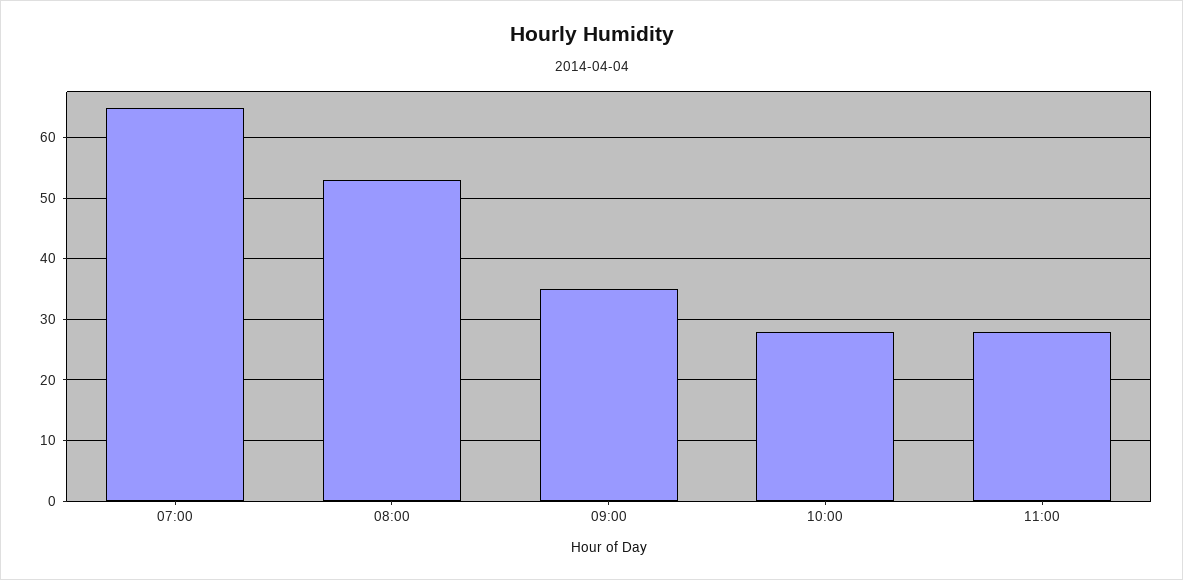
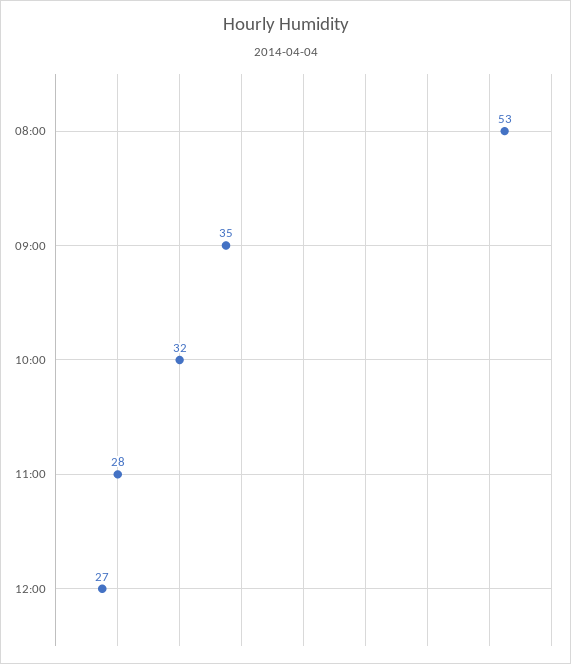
07:00: 65 -> none
10:00: 28 -> 32
12:00: none -> 27

